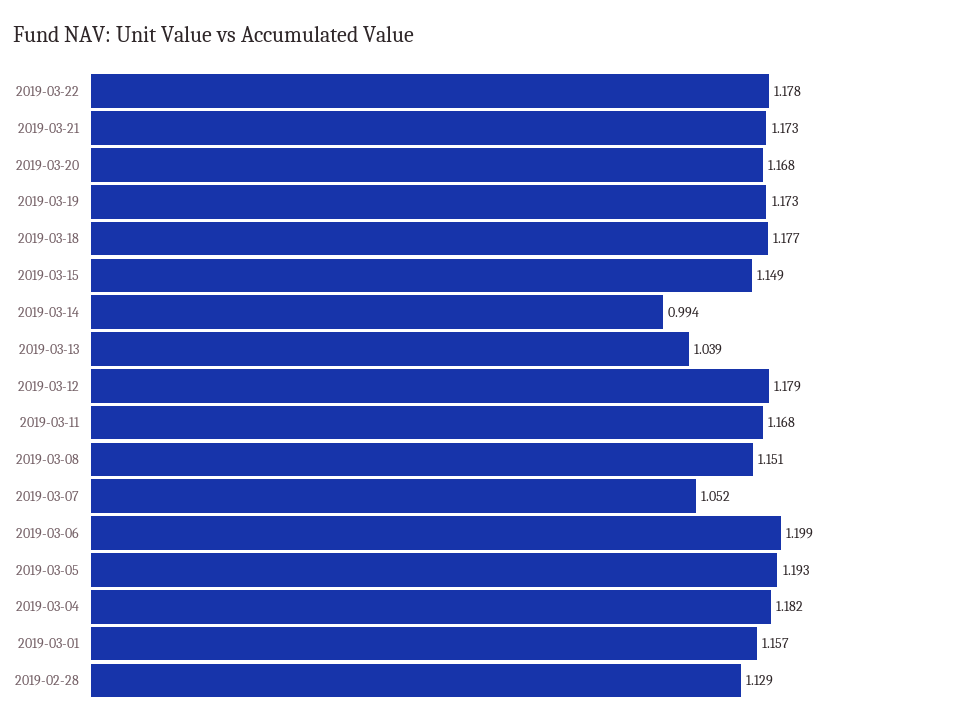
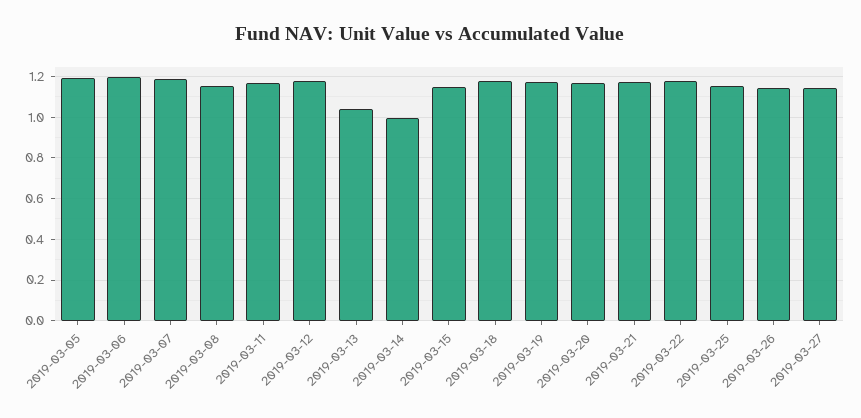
2019-03-07: 1.052 -> 1.2
2019-03-04: 1.182 -> none
2019-03-01: 1.157 -> none
2019-02-28: 1.129 -> none
2019-03-25: none -> 1.15
2019-03-26: none -> 1.15
2019-03-27: none -> 1.15

